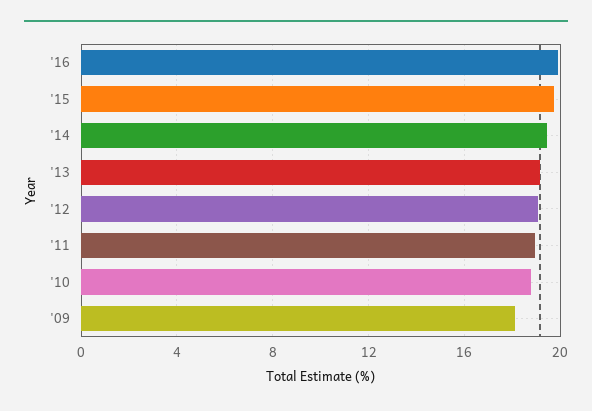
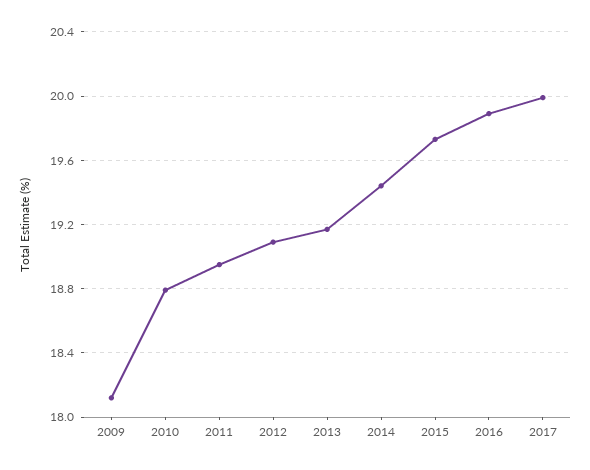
2017: none -> 20

